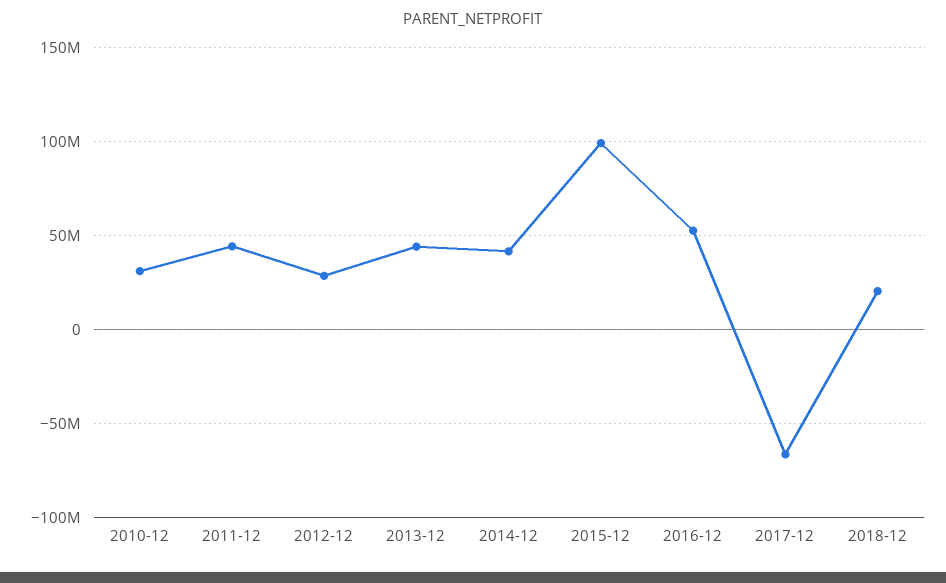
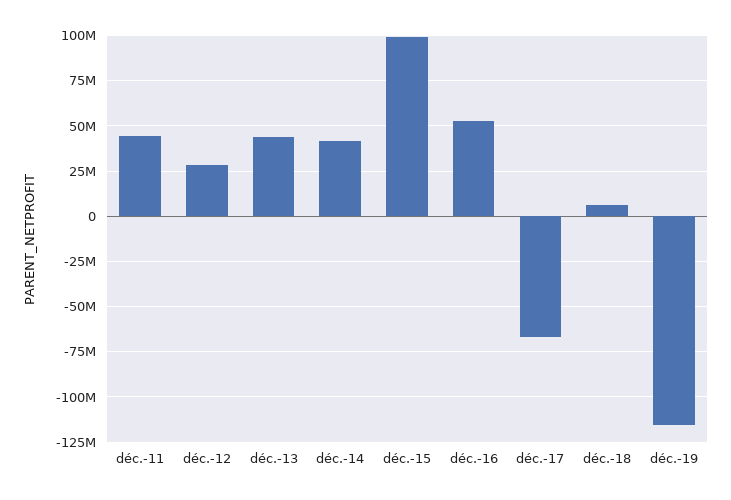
2010-12: 30000000 -> none
2018-12: 20000000 -> 5000000
déc.-19: none -> -115000000

